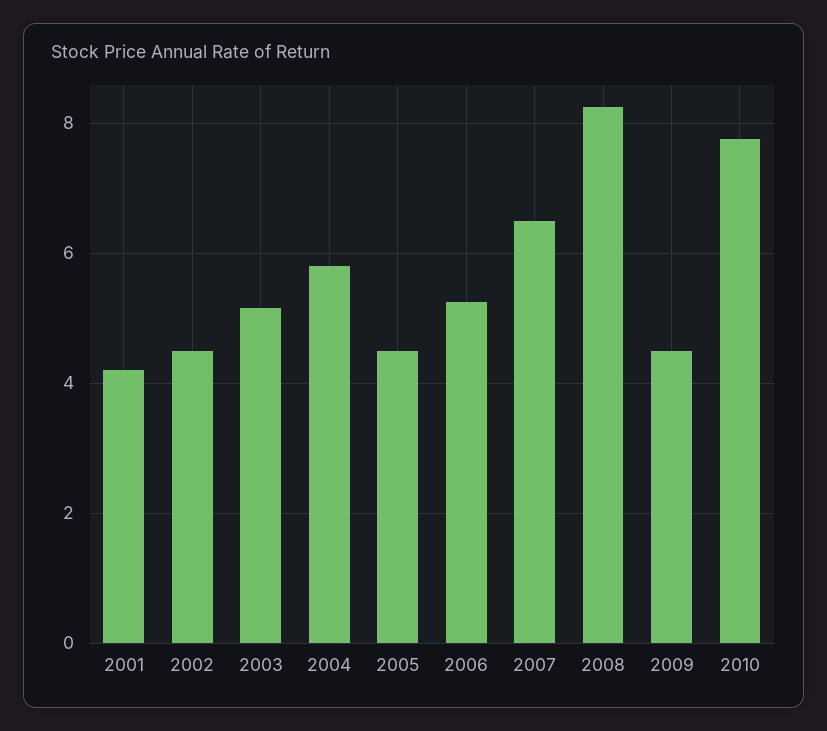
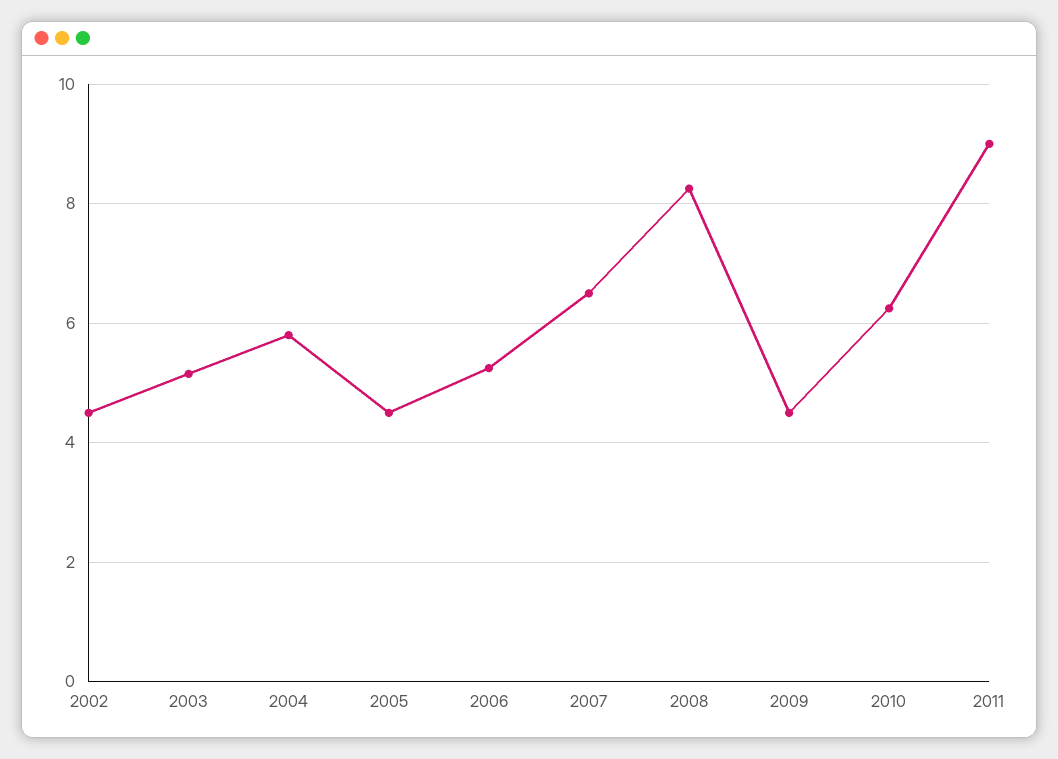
2001: 4.2 -> none
2010: 7.8 -> 6.2
2011: none -> 9

